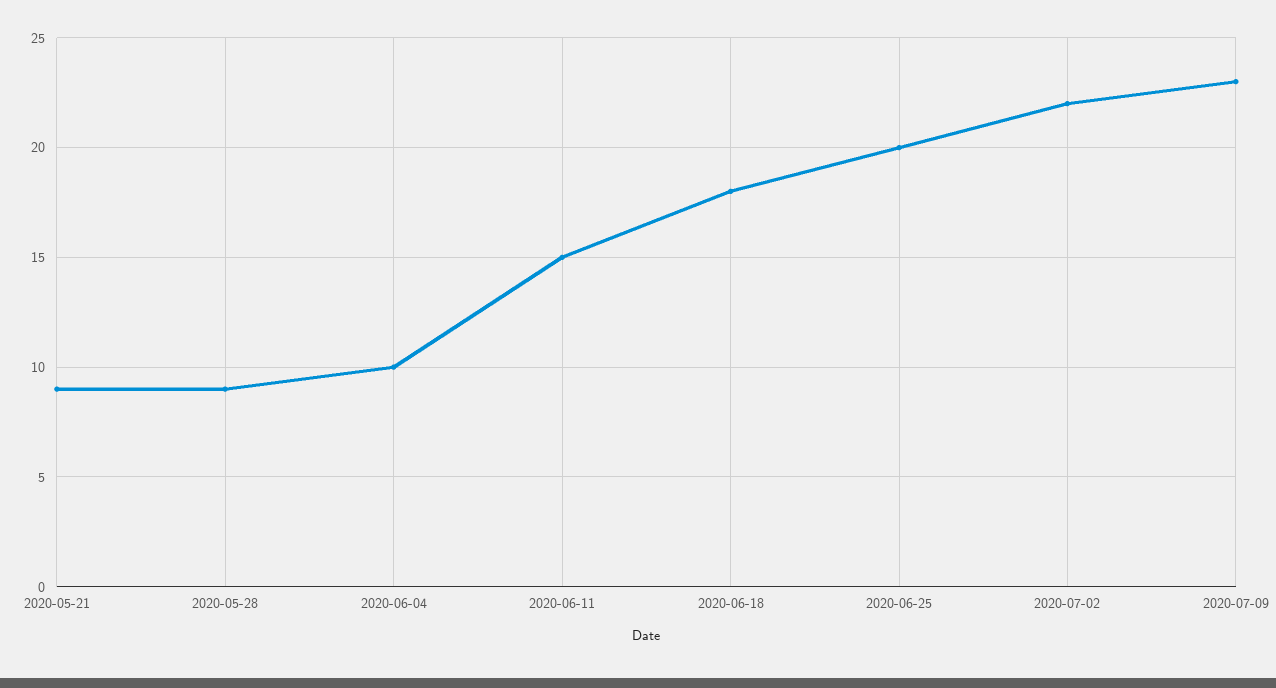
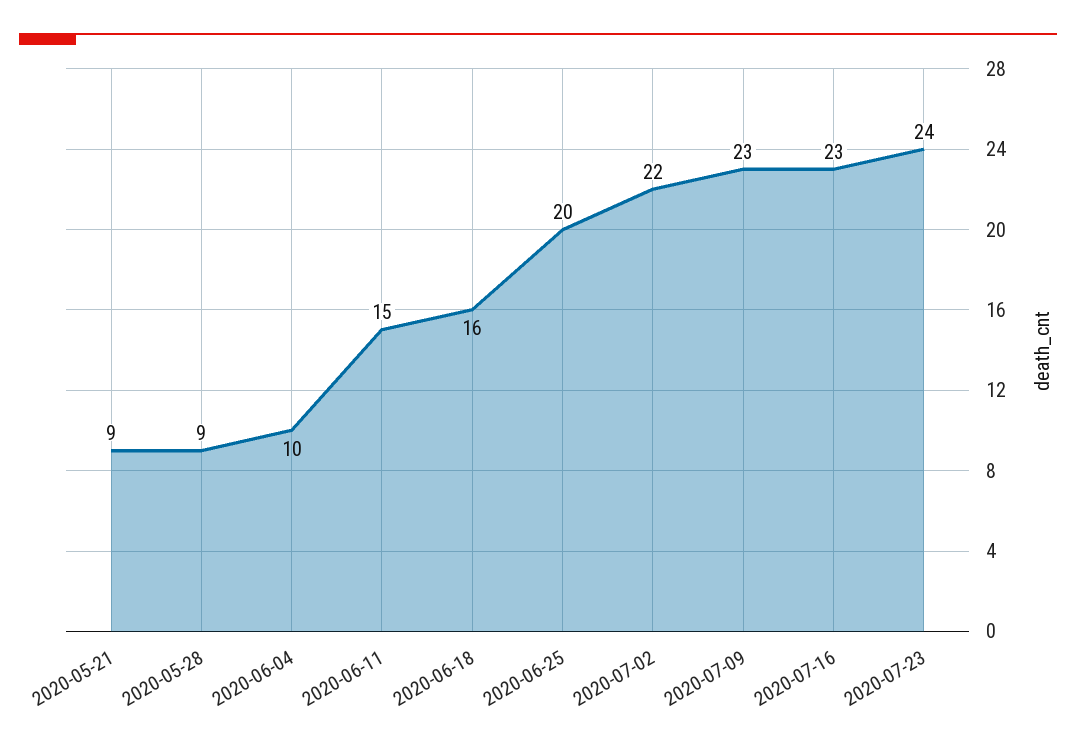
2020-06-18: 18 -> 16
2020-07-16: none -> 23
2020-07-23: none -> 24

